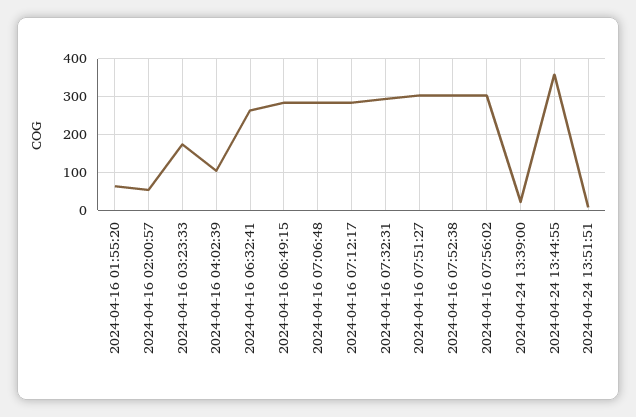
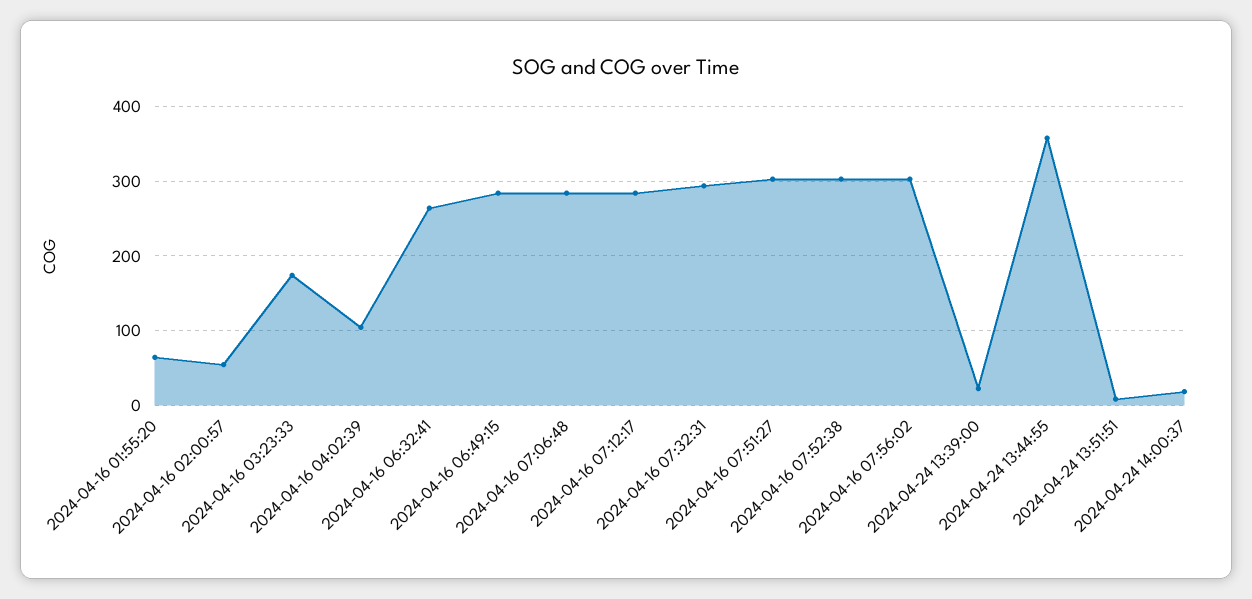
2024-04-24 14:00:37: none -> 20

